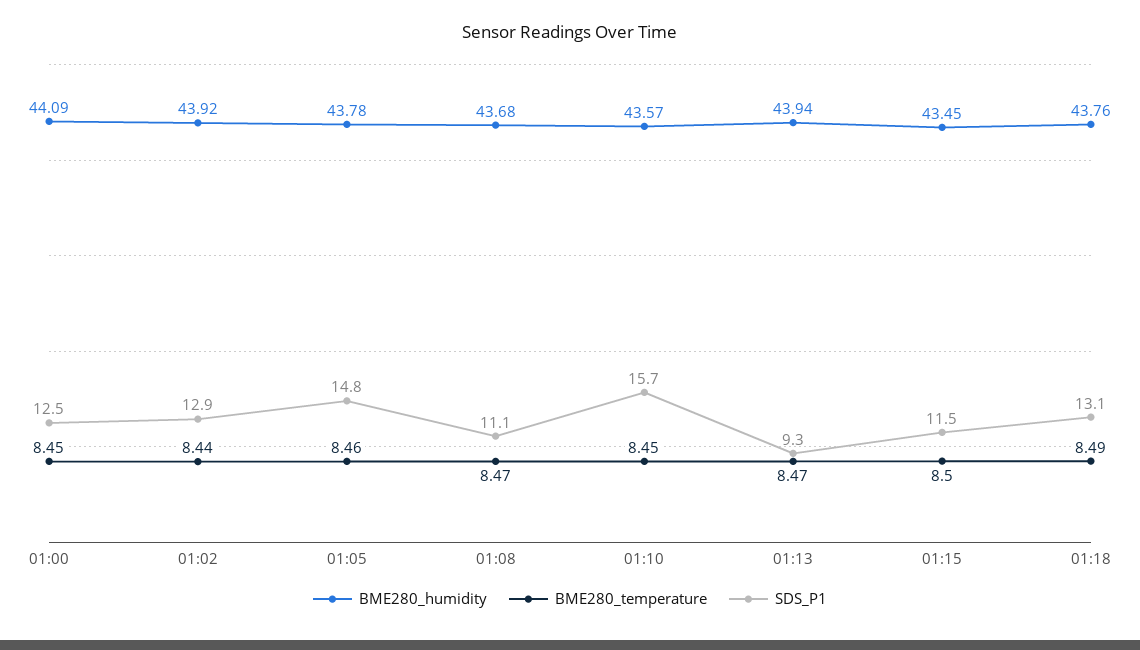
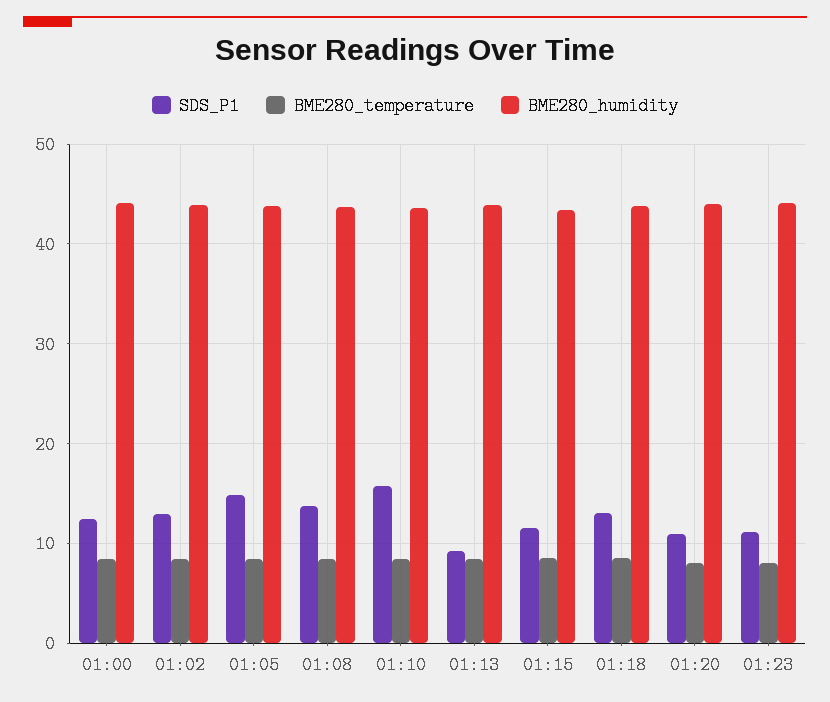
SDS_P1, 01:08: 11.1 -> 14
SDS_P1, 01:20: none -> 11
BME280_temperature, 01:20: none -> 8
BME280_humidity, 01:20: none -> 44
SDS_P1, 01:23: none -> 11
BME280_temperature, 01:23: none -> 8
BME280_humidity, 01:23: none -> 44

